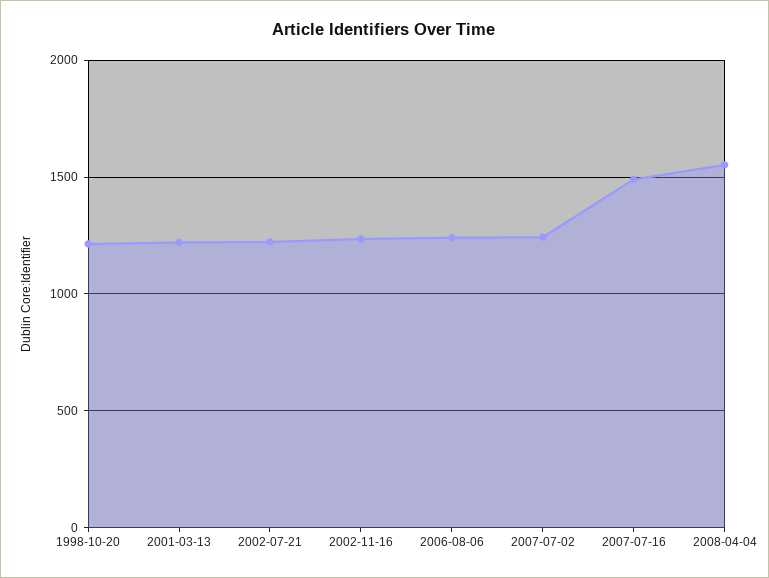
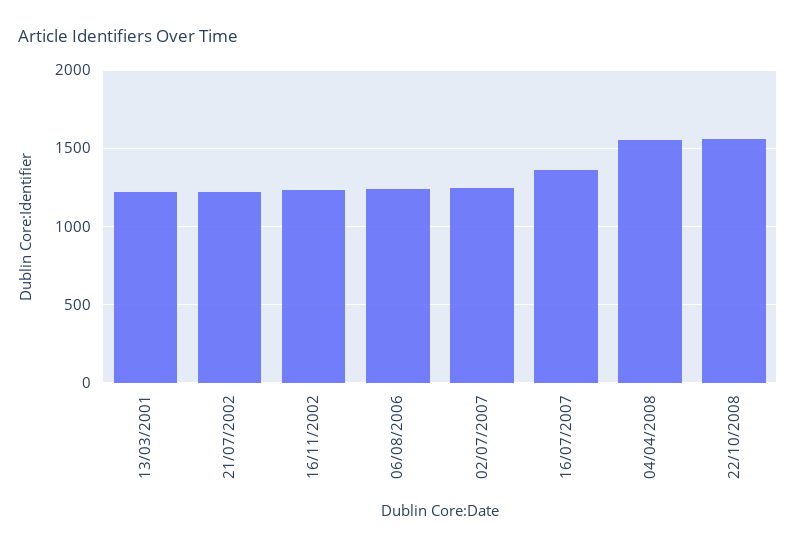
1998-10-20: 1200 -> none
2007-07-16: 1500 -> 1350
22/10/2008: none -> 1550

